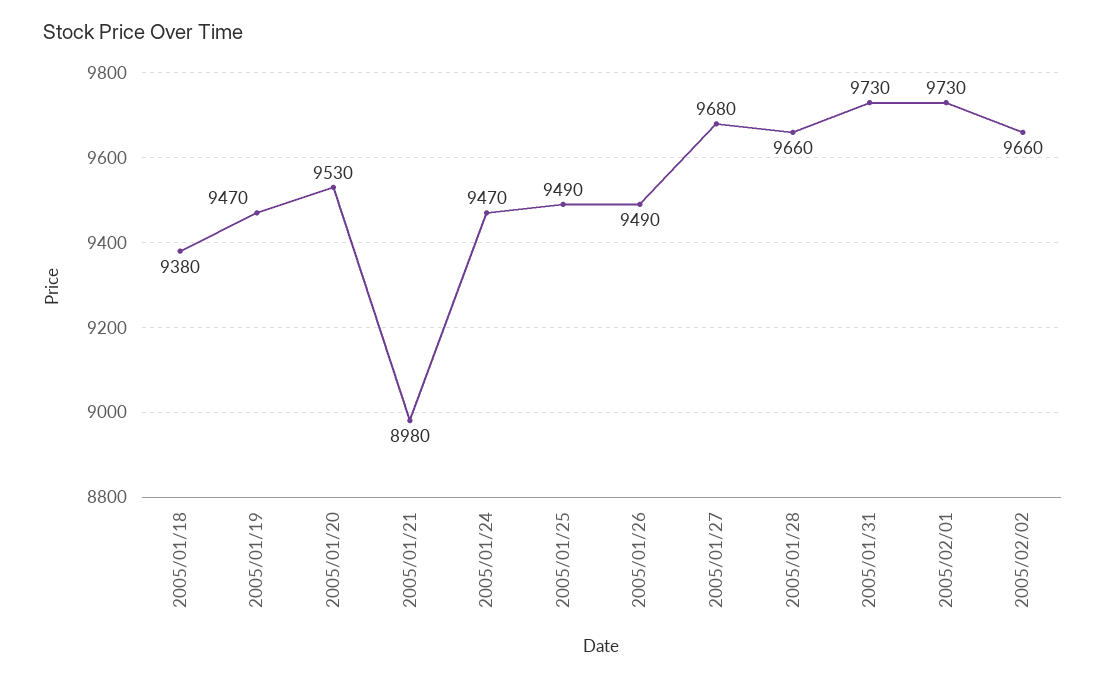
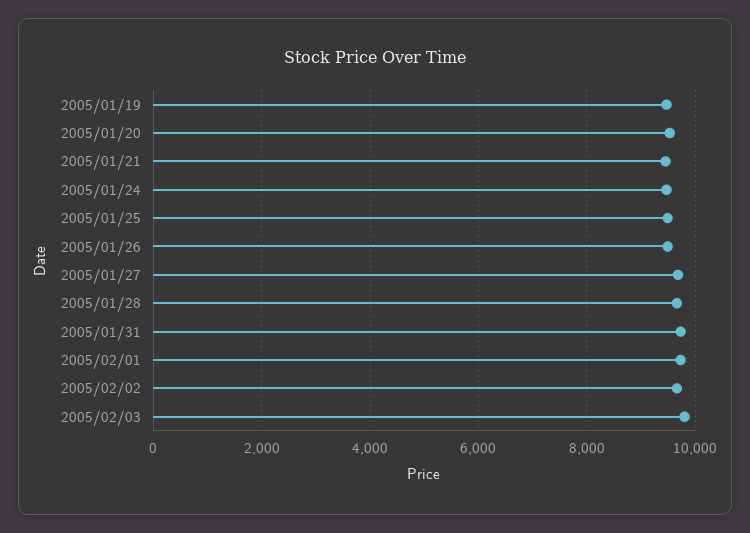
2005/01/18: 9380 -> none
2005/01/21: 8980 -> 9400
2005/02/03: none -> 9800

